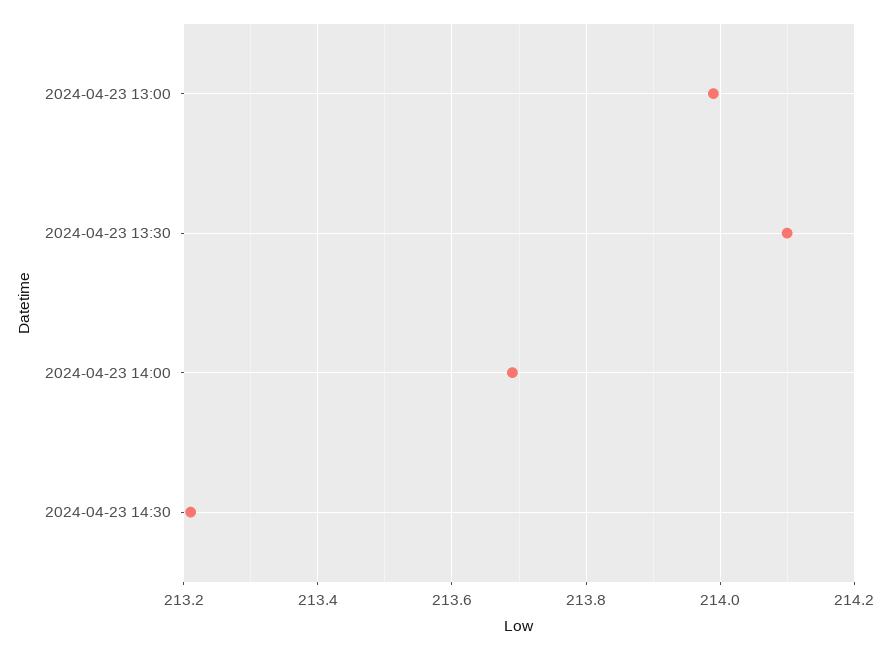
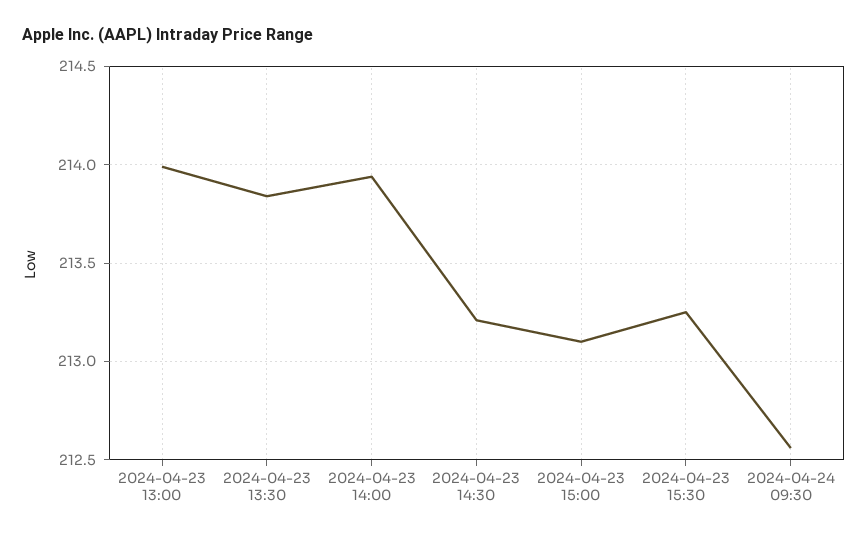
2024-04-23 13:30: 214.1 -> 213.85
2024-04-23 14:00: 213.7 -> 213.95
2024-04-23 15:00: none -> 213.1
2024-04-23 15:30: none -> 213.25
2024-04-24 09:30: none -> 212.55

